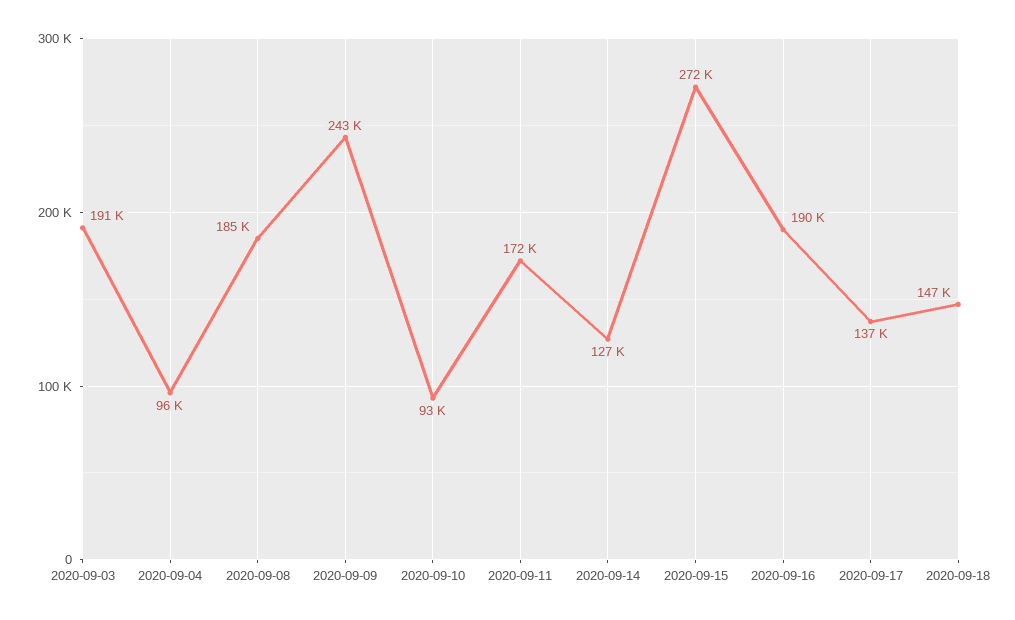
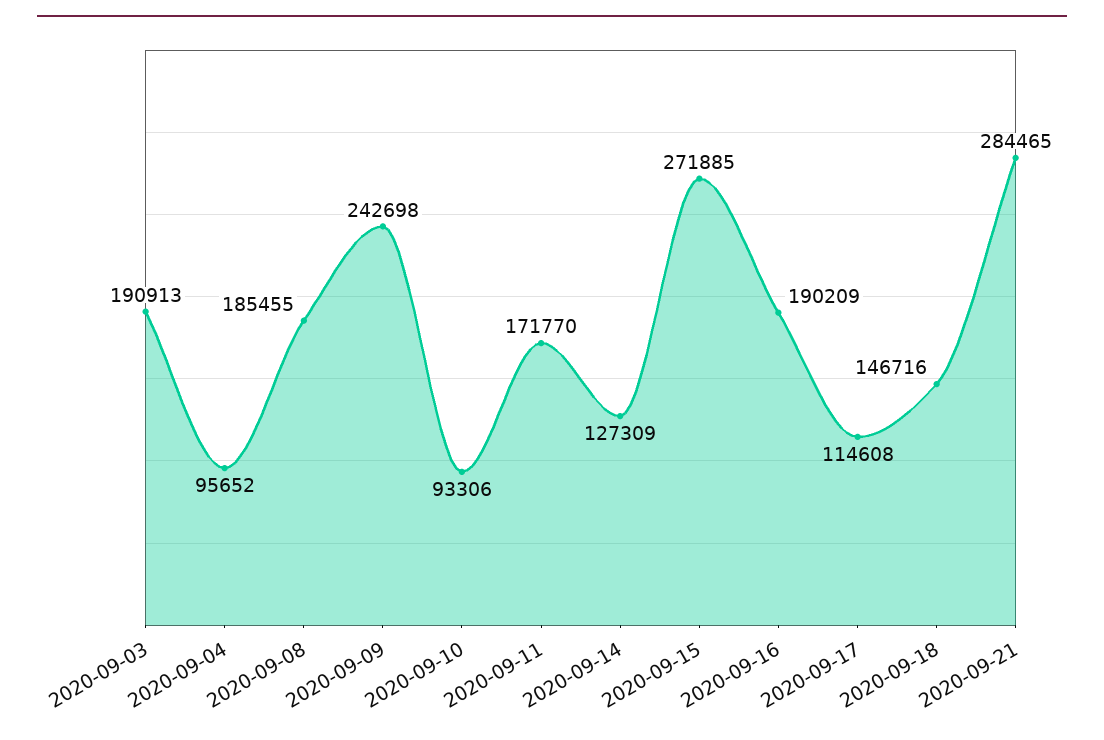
2020-09-17: 137000 -> 114608
2020-09-21: none -> 284465

